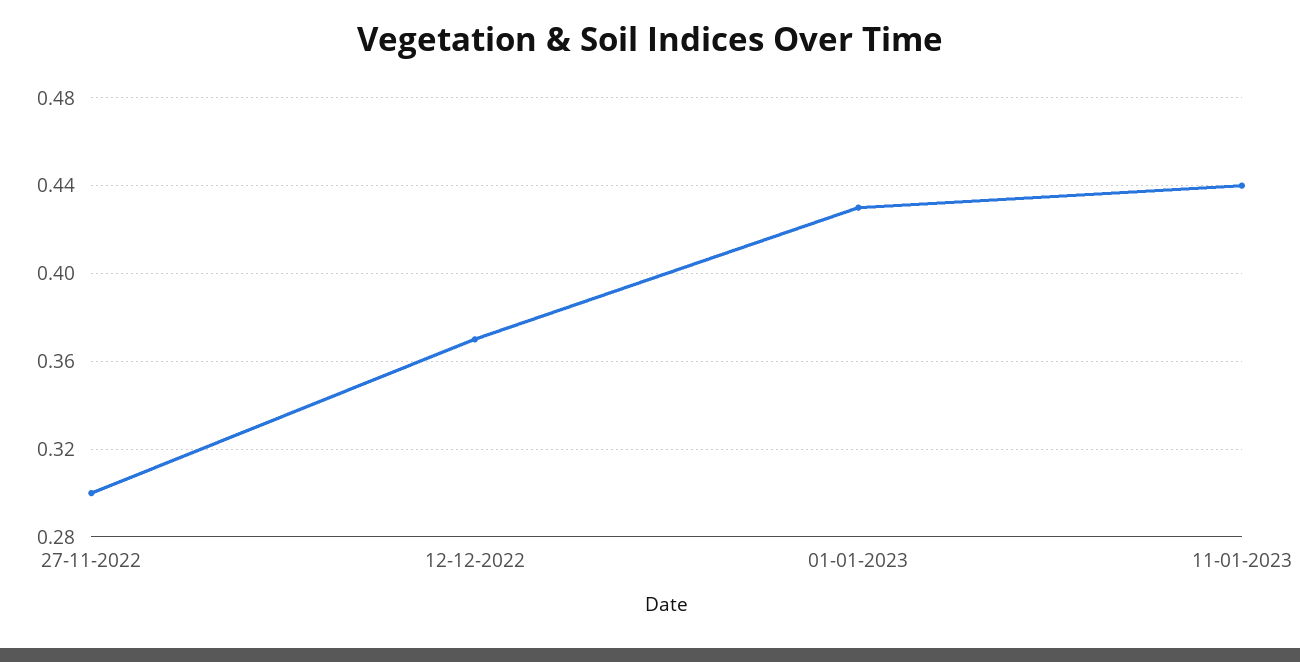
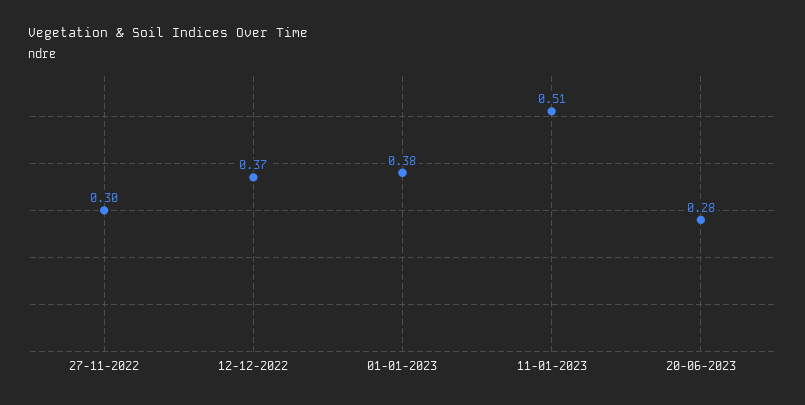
01-01-2023: 0.43 -> 0.38
11-01-2023: 0.44 -> 0.51
20-06-2023: none -> 0.28

